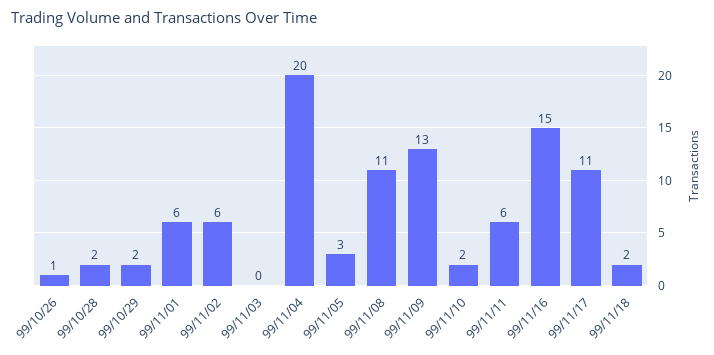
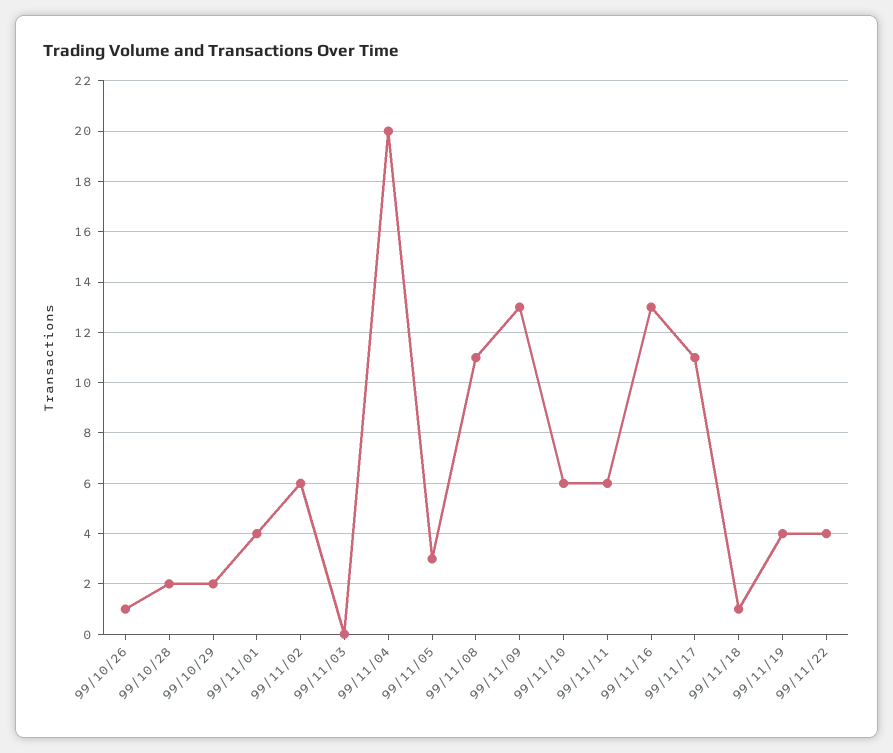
99/11/01: 6 -> 4
99/11/10: 2 -> 6
99/11/16: 15 -> 13
99/11/18: 2 -> 1
99/11/19: none -> 4
99/11/22: none -> 4

